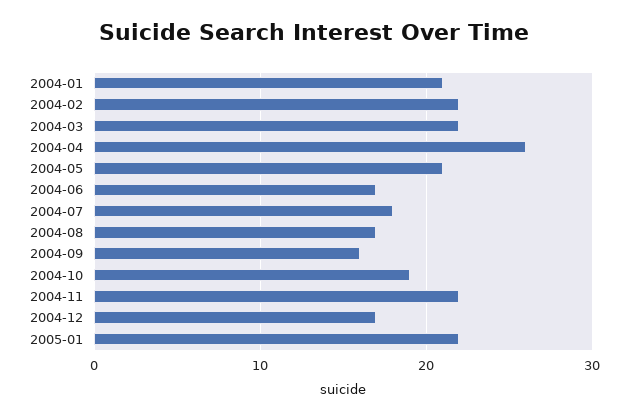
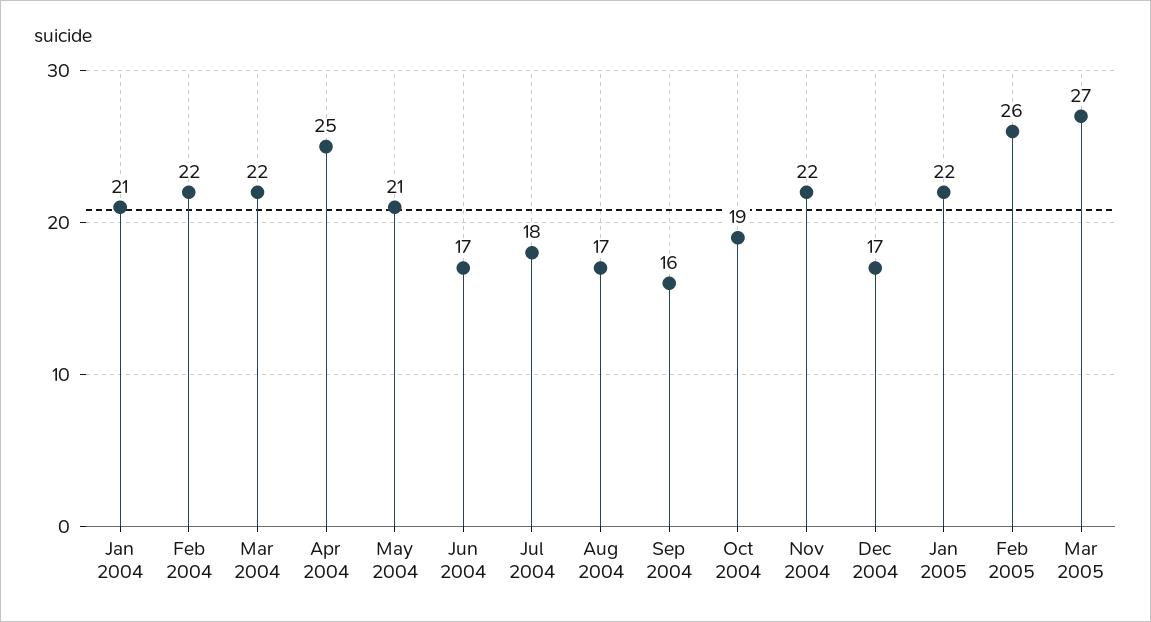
2004-04: 26 -> 25
Feb 2005: none -> 26
Mar 2005: none -> 27

